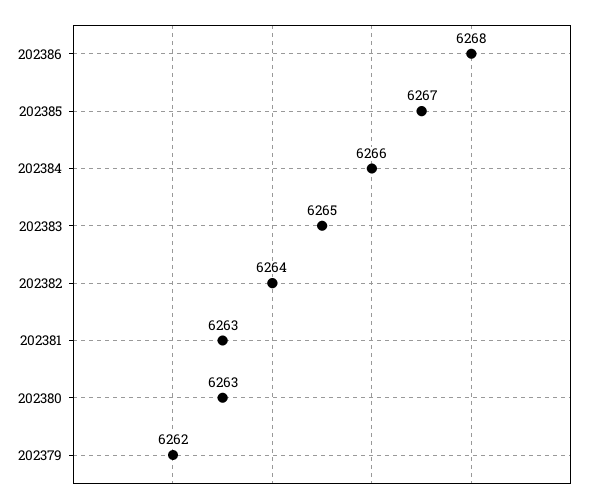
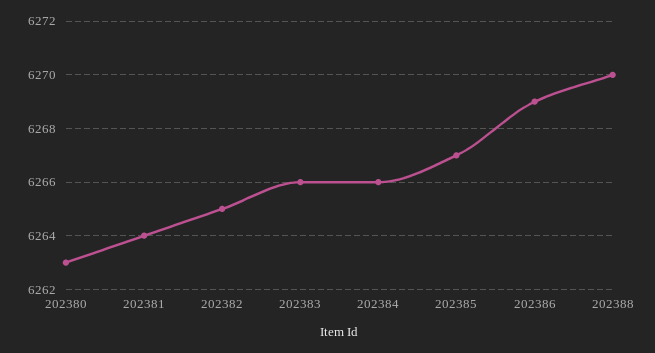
202386: 6268 -> 6269
202383: 6265 -> 6266
202382: 6264 -> 6265
202381: 6263 -> 6264
202379: 6262 -> none
202388: none -> 6270

